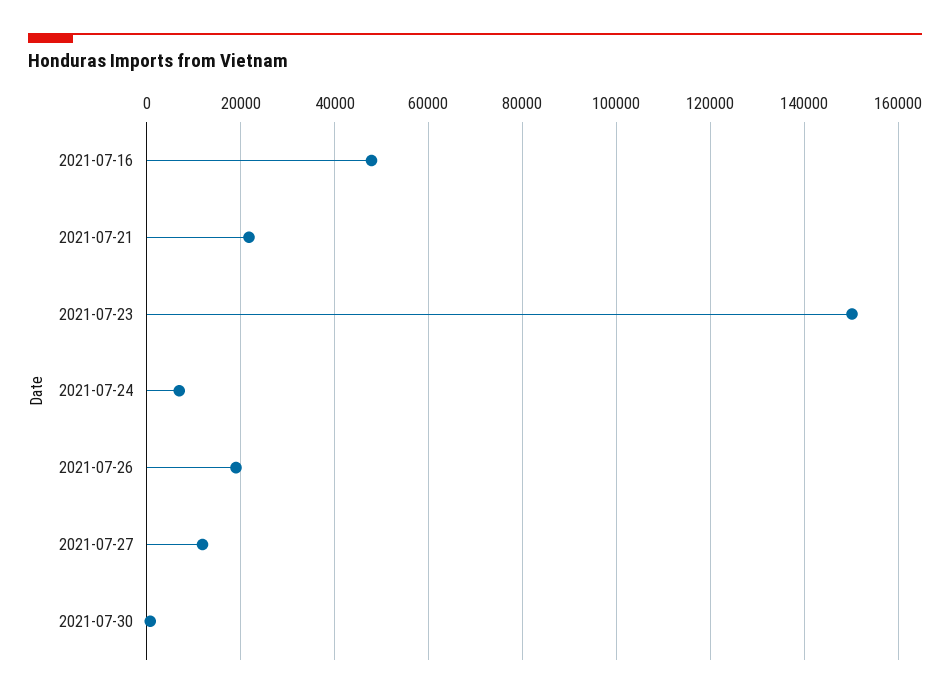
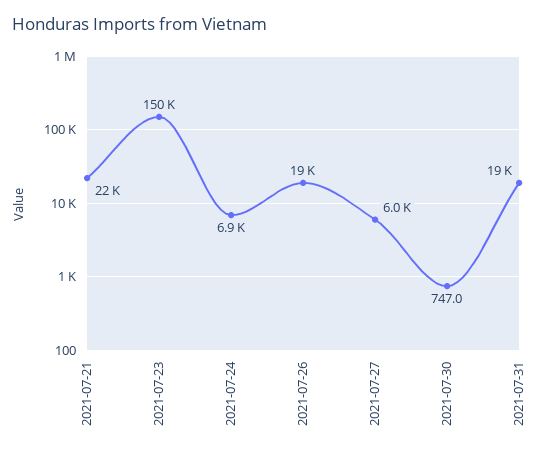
2021-07-16: 48000 -> none
2021-07-27: 12000 -> 6000
2021-07-31: none -> 19000

